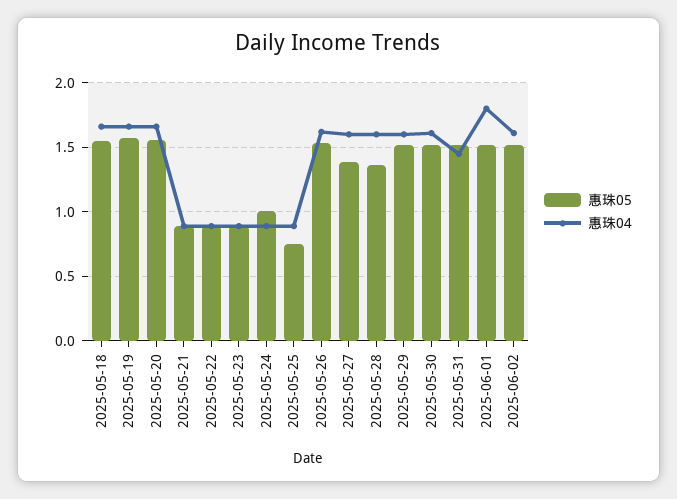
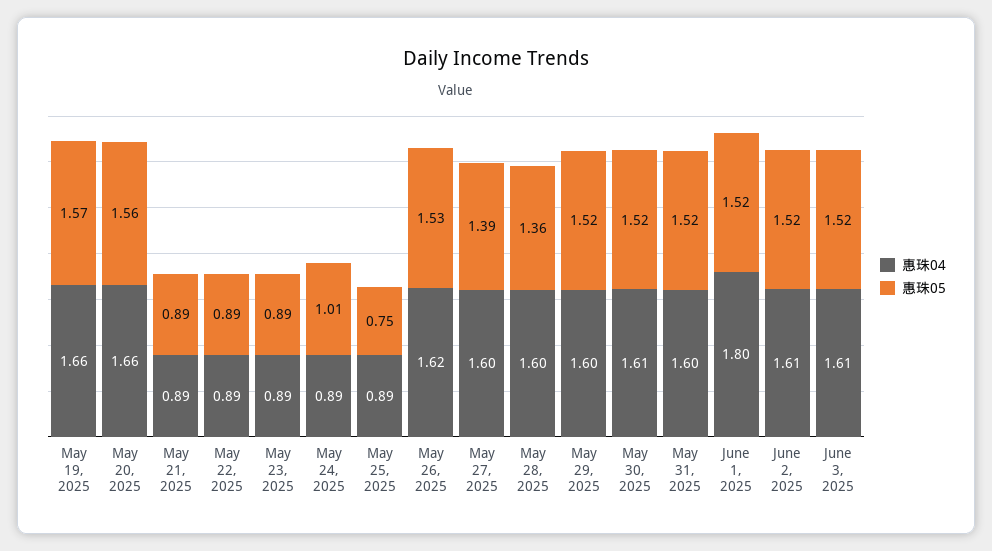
惠珠05, 2025-05-18: 1.55 -> none
惠珠04, 2025-05-18: 1.65 -> none
惠珠04, 2025-05-31: 1.45 -> 1.6
惠珠04, June 3, 2025: none -> 1.61
惠珠05, June 3, 2025: none -> 1.52

